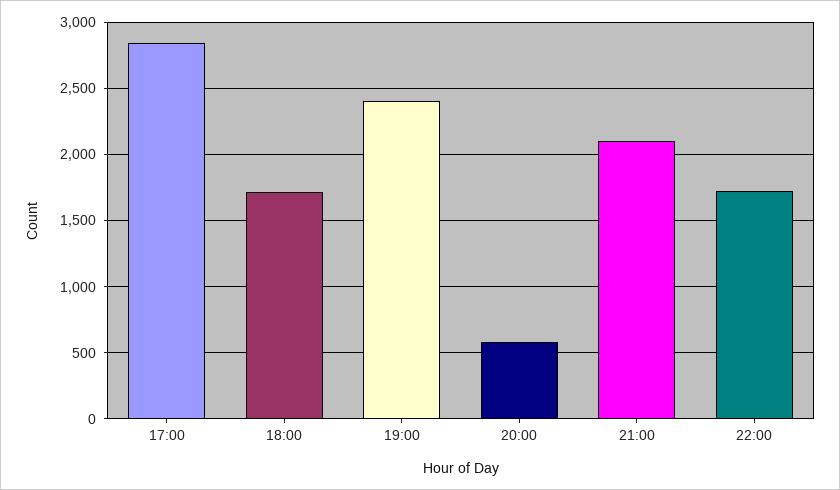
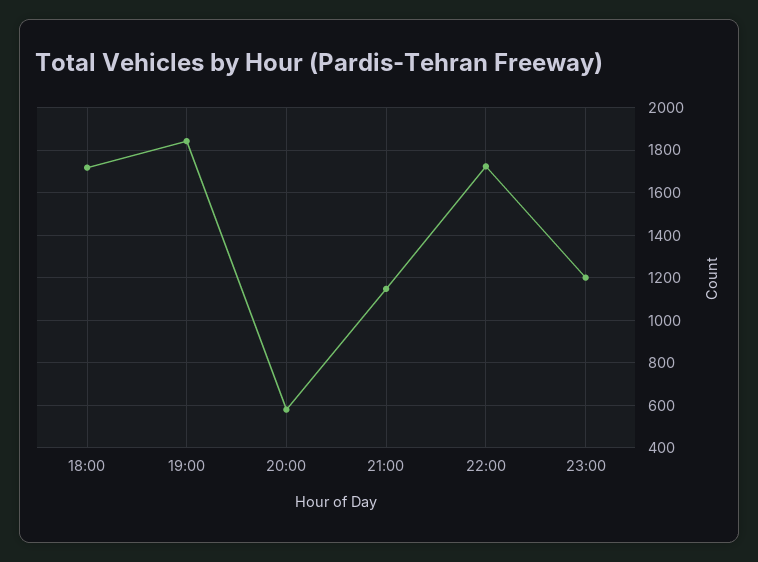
17:00: 2850 -> none
19:00: 2400 -> 1850
21:00: 2100 -> 1150
23:00: none -> 1200

